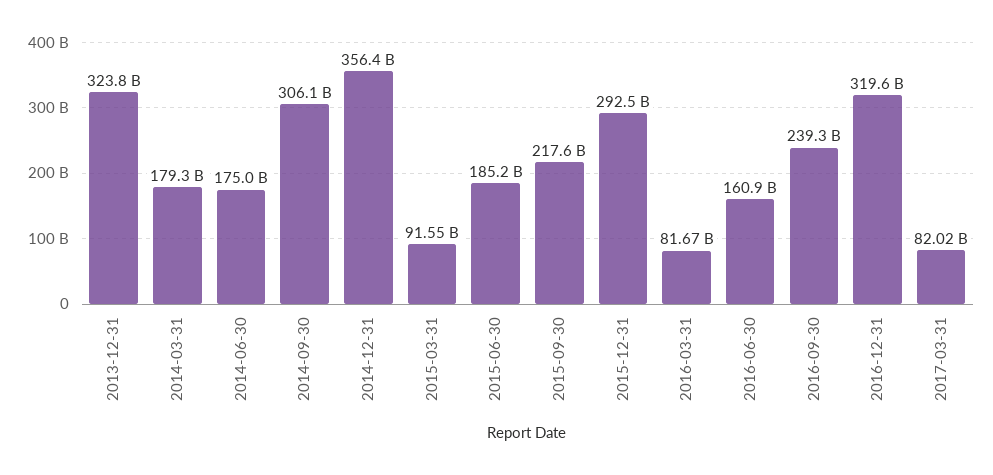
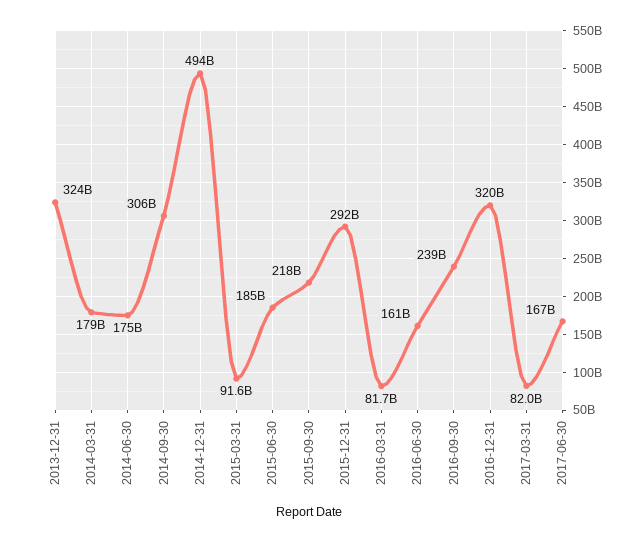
2014-12-31: 356400000000 -> 494000000000
2017-06-30: none -> 167000000000

